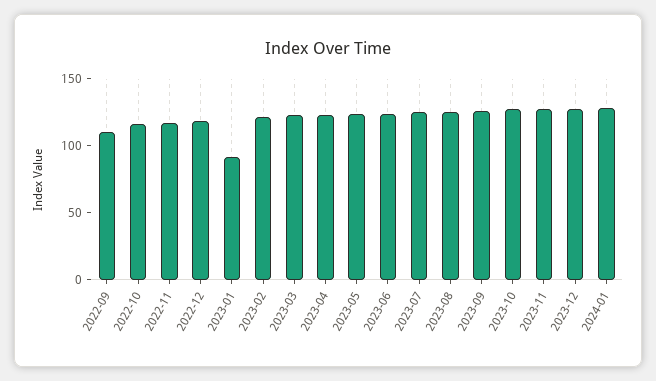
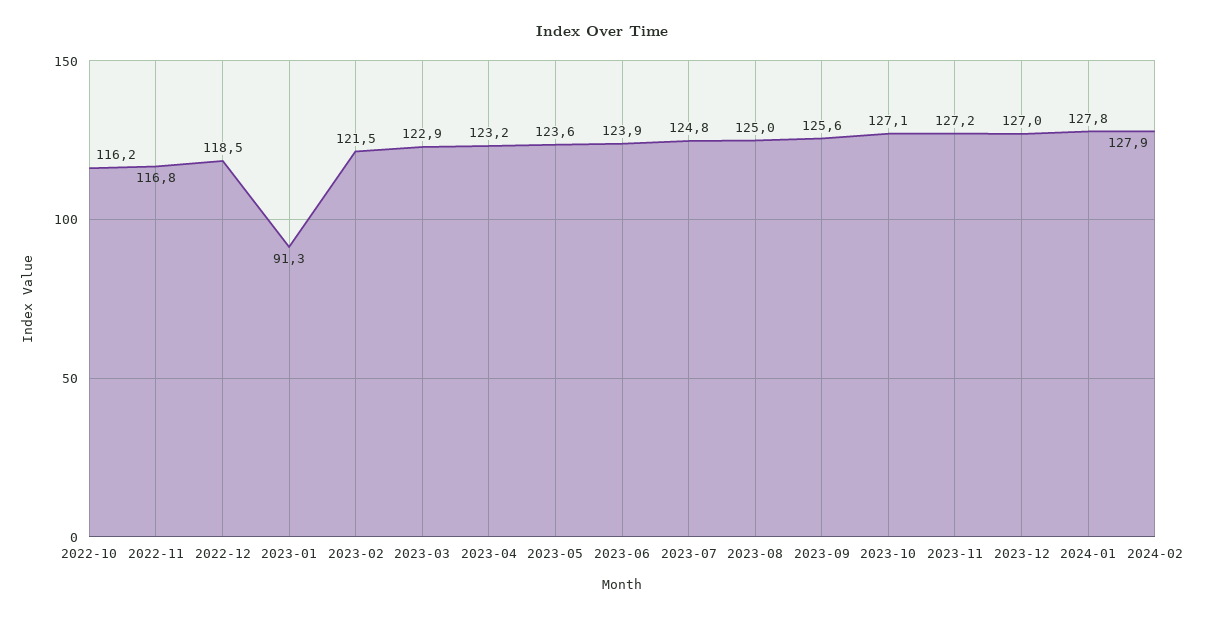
2022-09: 110 -> none
2024-02: none -> 127.9

